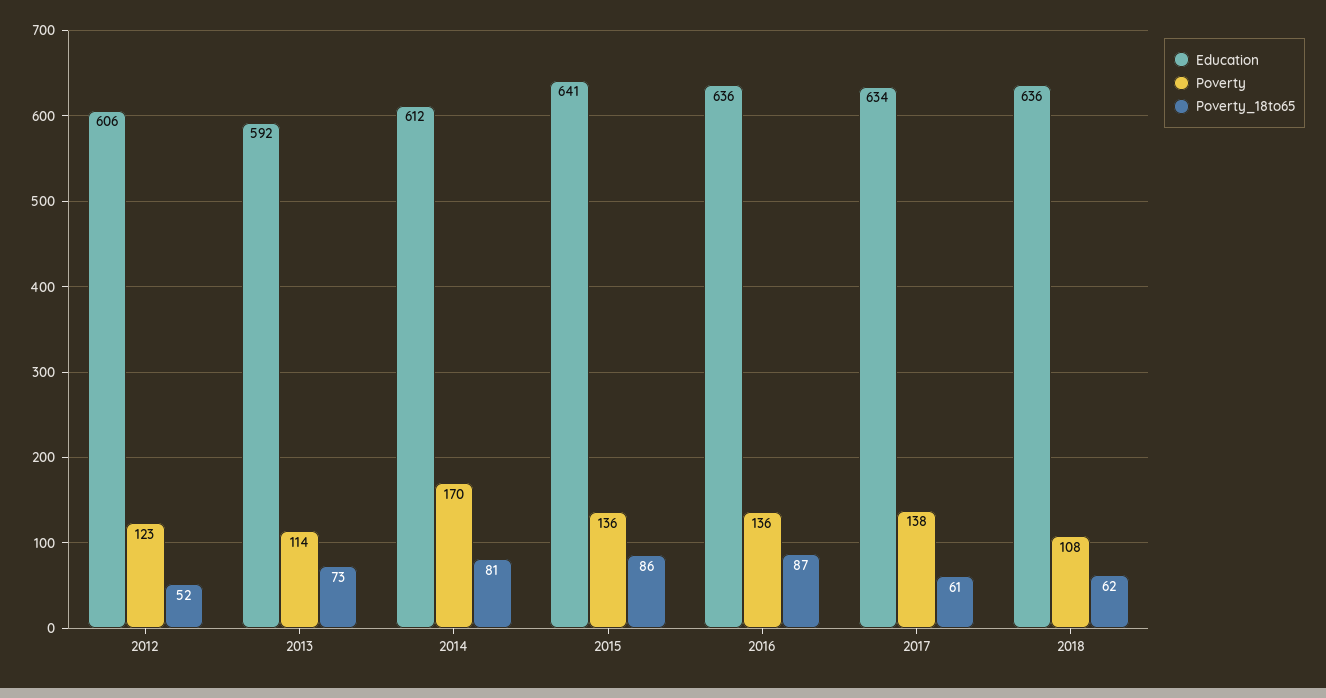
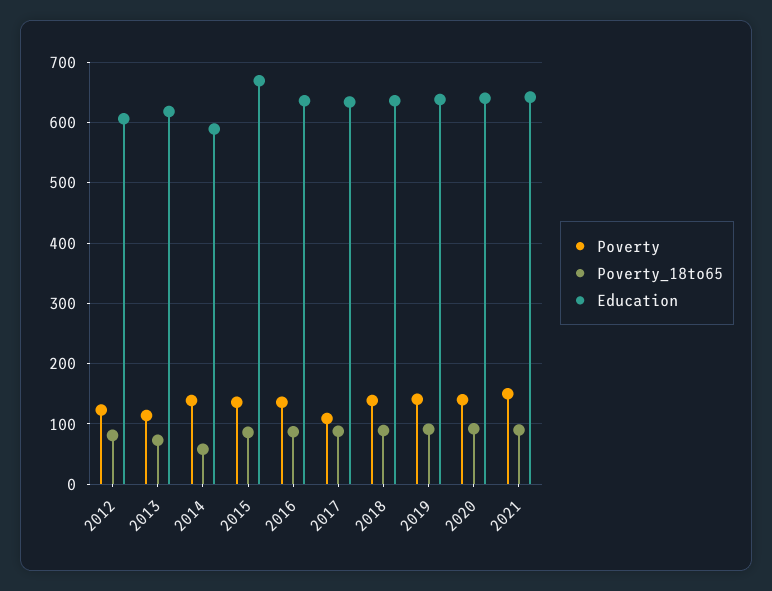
Poverty_18to65, 2012: 52 -> 80
Education, 2013: 592 -> 620
Education, 2014: 612 -> 590
Poverty, 2014: 170 -> 140
Poverty_18to65, 2014: 81 -> 60
Education, 2015: 641 -> 670
Poverty, 2017: 138 -> 110
Poverty_18to65, 2017: 61 -> 90
Poverty, 2018: 108 -> 140
Poverty_18to65, 2018: 62 -> 90
Poverty, 2019: none -> 140
Poverty_18to65, 2019: none -> 90
Education, 2019: none -> 640
Poverty, 2020: none -> 140
Poverty_18to65, 2020: none -> 90
Education, 2020: none -> 640
Poverty, 2021: none -> 150
Poverty_18to65, 2021: none -> 90
Education, 2021: none -> 640

